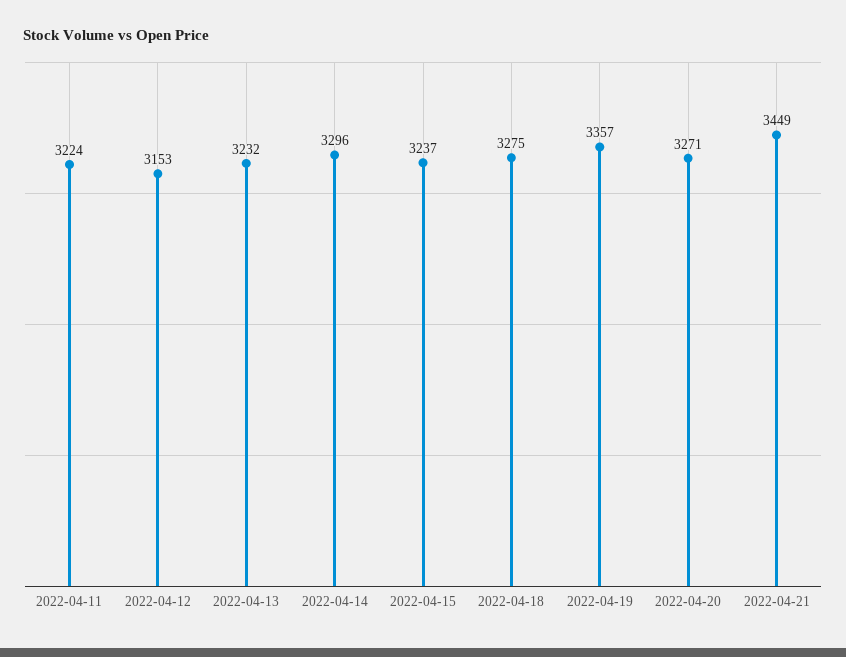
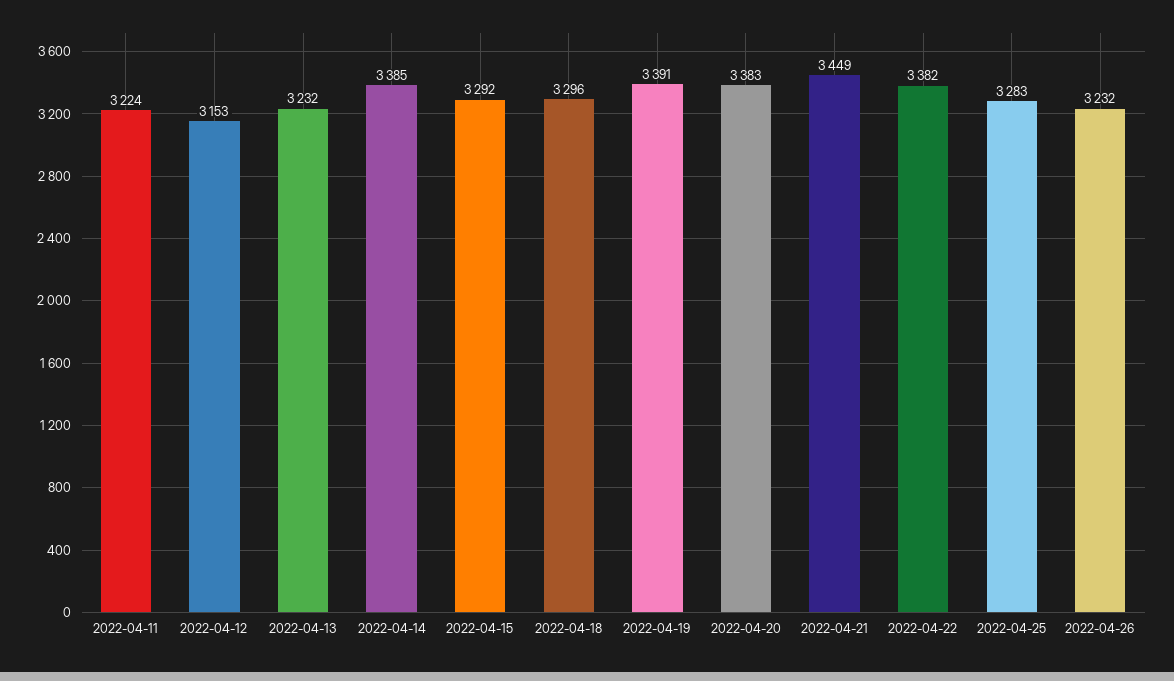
2022-04-14: 3296 -> 3385
2022-04-15: 3237 -> 3292
2022-04-18: 3275 -> 3296
2022-04-19: 3357 -> 3391
2022-04-20: 3271 -> 3383
2022-04-22: none -> 3382
2022-04-25: none -> 3283
2022-04-26: none -> 3232

